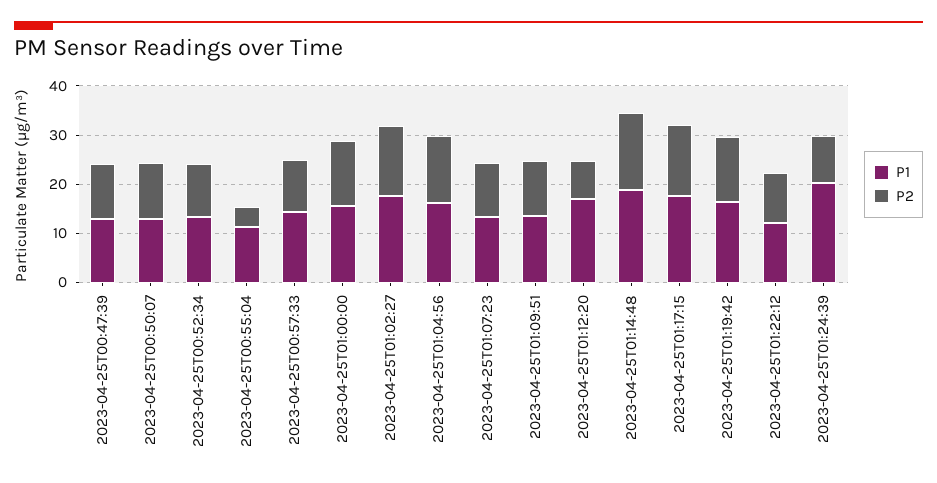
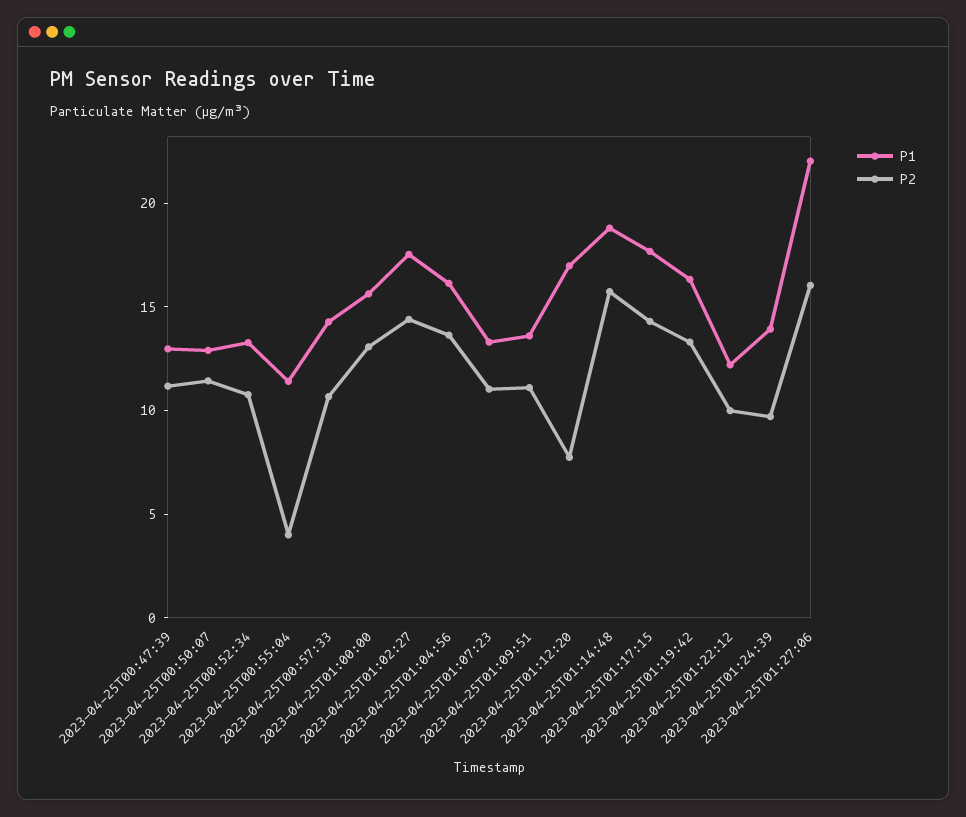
P1, 2023-04-25T01:24:39: 20 -> 14
P1, 2023-04-25T01:27:06: none -> 22
P2, 2023-04-25T01:27:06: none -> 16

